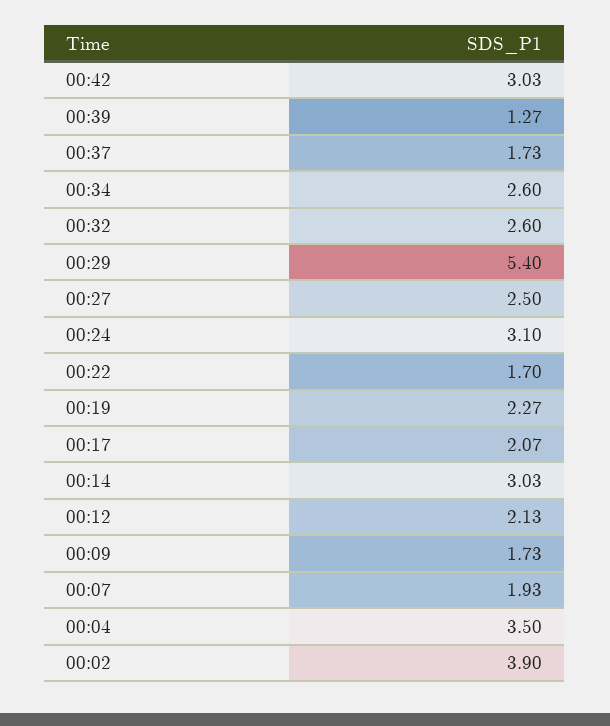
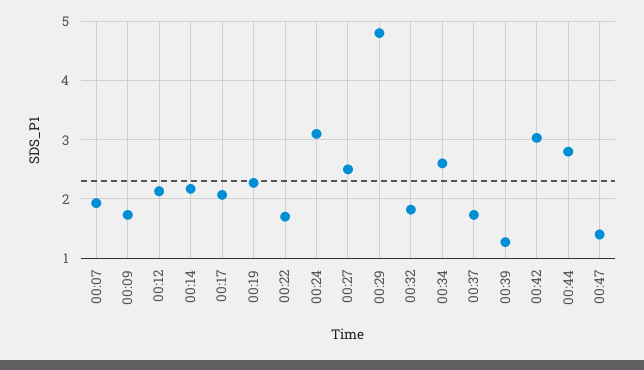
00:32: 2.6 -> 1.8
00:29: 5.4 -> 4.8
00:14: 3.03 -> 2.2
00:04: 3.5 -> none
00:02: 3.9 -> none
00:44: none -> 2.8
00:47: none -> 1.4

